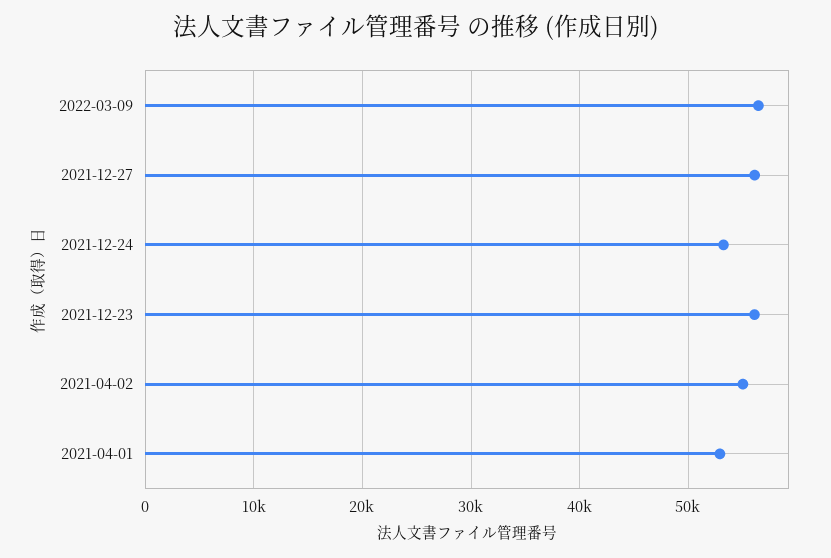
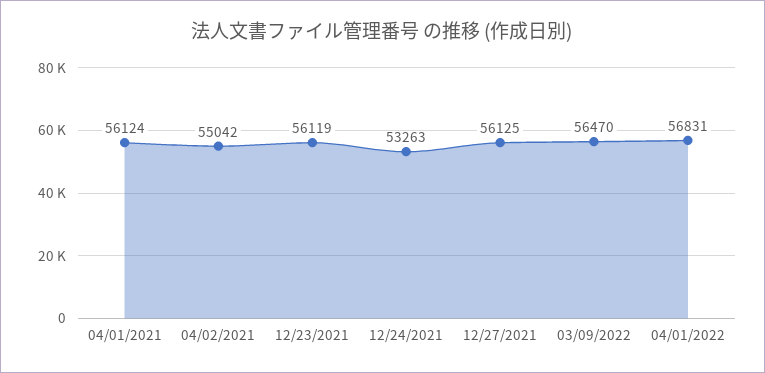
2021-04-01: 53000 -> 56124
04/01/2022: none -> 56831

